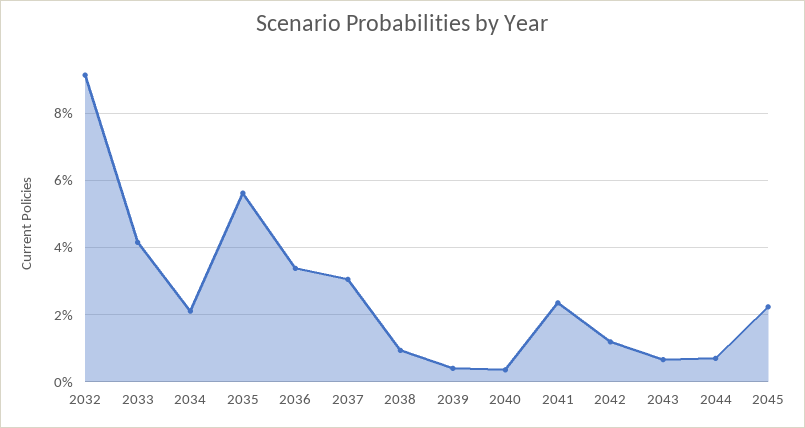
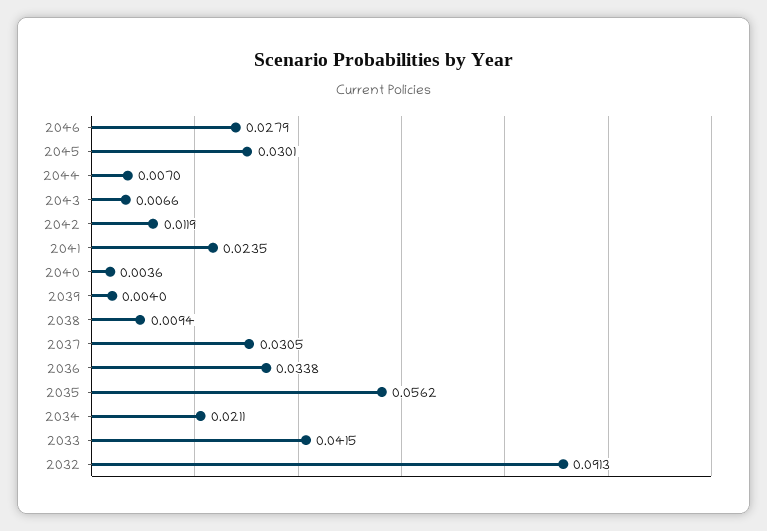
2045: 0.022 -> 0.0301
2046: none -> 0.0279

